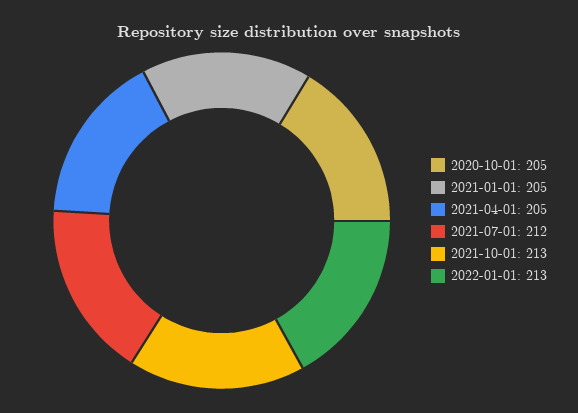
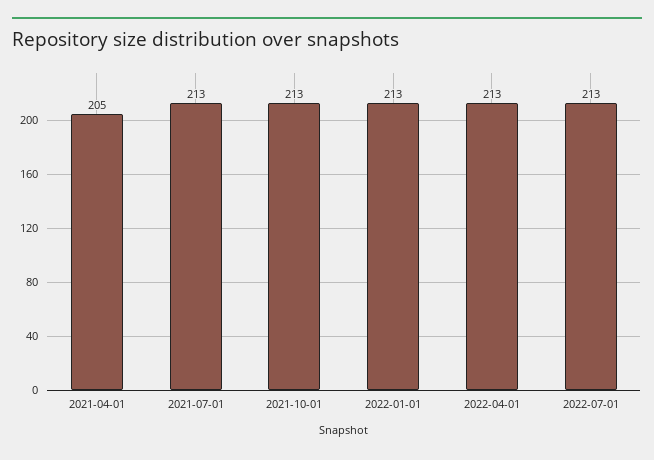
2020-10-01: 205 -> none
2021-01-01: 205 -> none
2021-07-01: 212 -> 213
2022-04-01: none -> 213
2022-07-01: none -> 213

